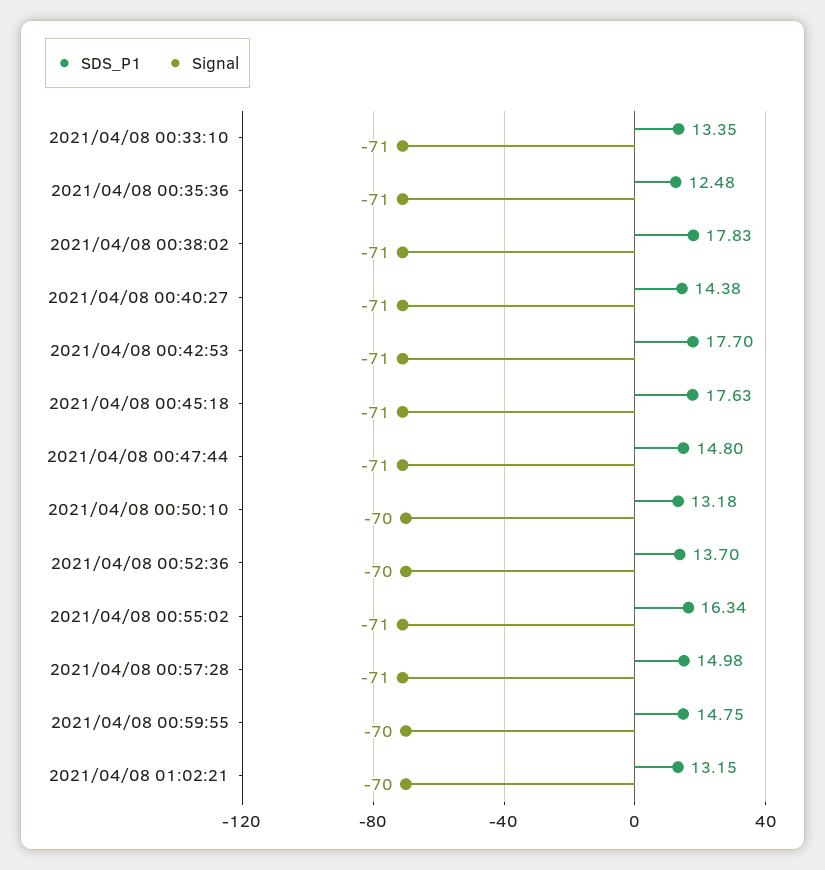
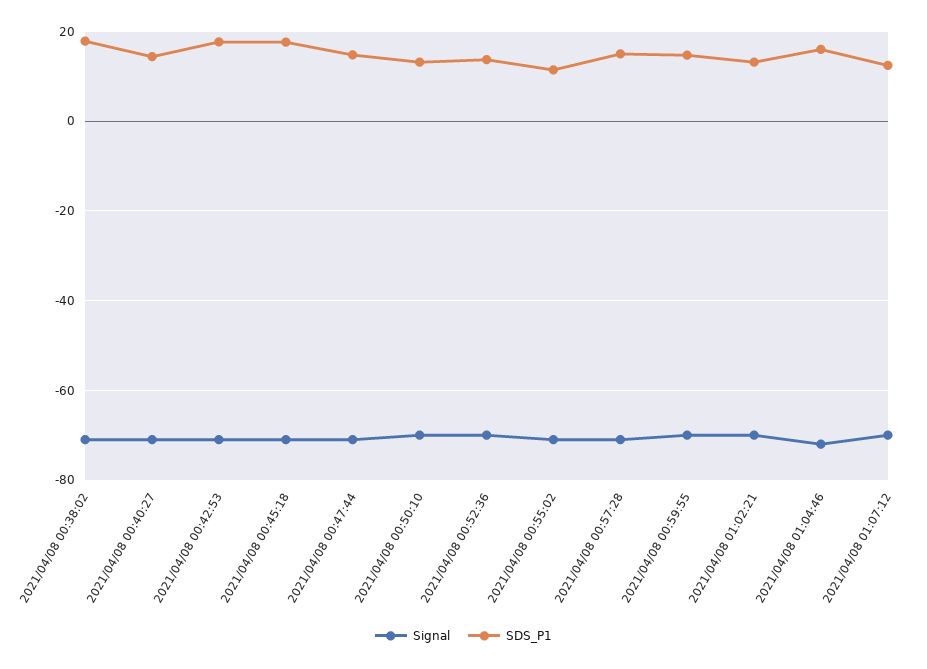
SDS_P1, 2021/04/08 00:33:10: 13.35 -> none
Signal, 2021/04/08 00:33:10: -71 -> none
SDS_P1, 2021/04/08 00:35:36: 12.48 -> none
Signal, 2021/04/08 00:35:36: -71 -> none
SDS_P1, 2021/04/08 00:55:02: 16.34 -> 12
Signal, 2021/04/08 01:04:46: none -> -72
SDS_P1, 2021/04/08 01:04:46: none -> 16
Signal, 2021/04/08 01:07:12: none -> -70
SDS_P1, 2021/04/08 01:07:12: none -> 12

